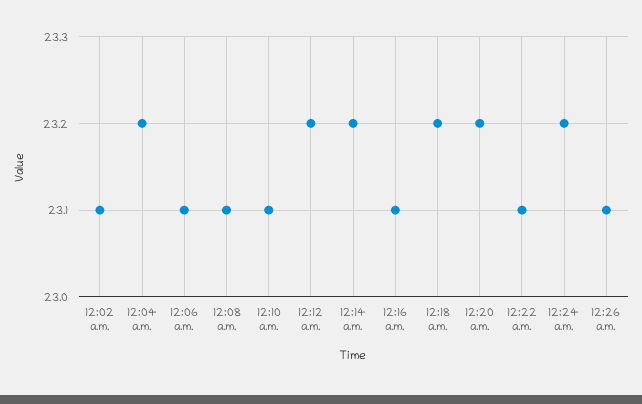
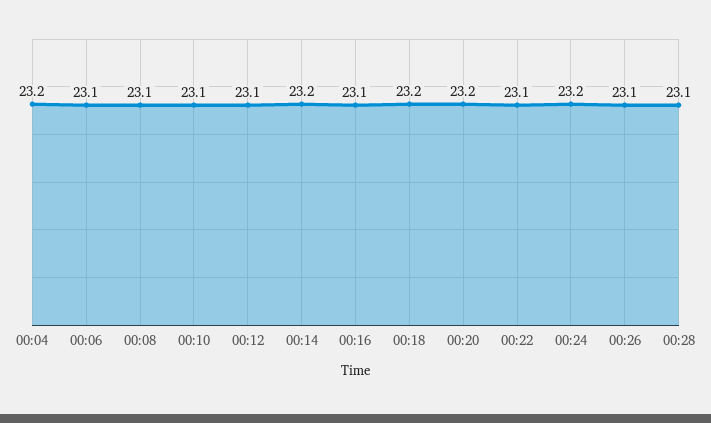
12:02 a.m.: 23.1 -> none
12:12 a.m.: 23.2 -> 23.1
00:28: none -> 23.1

